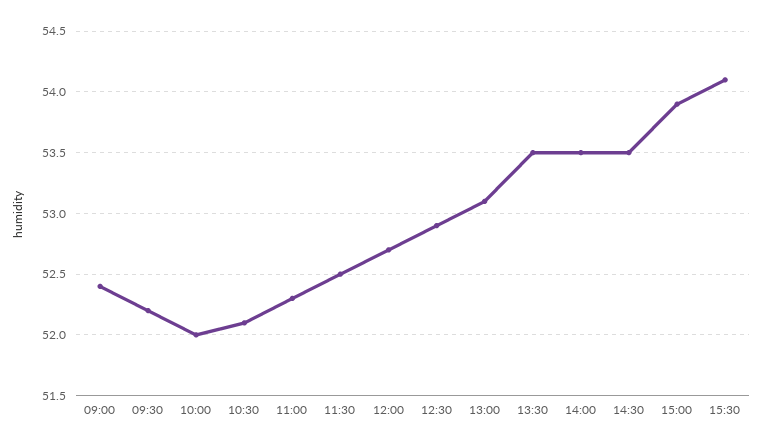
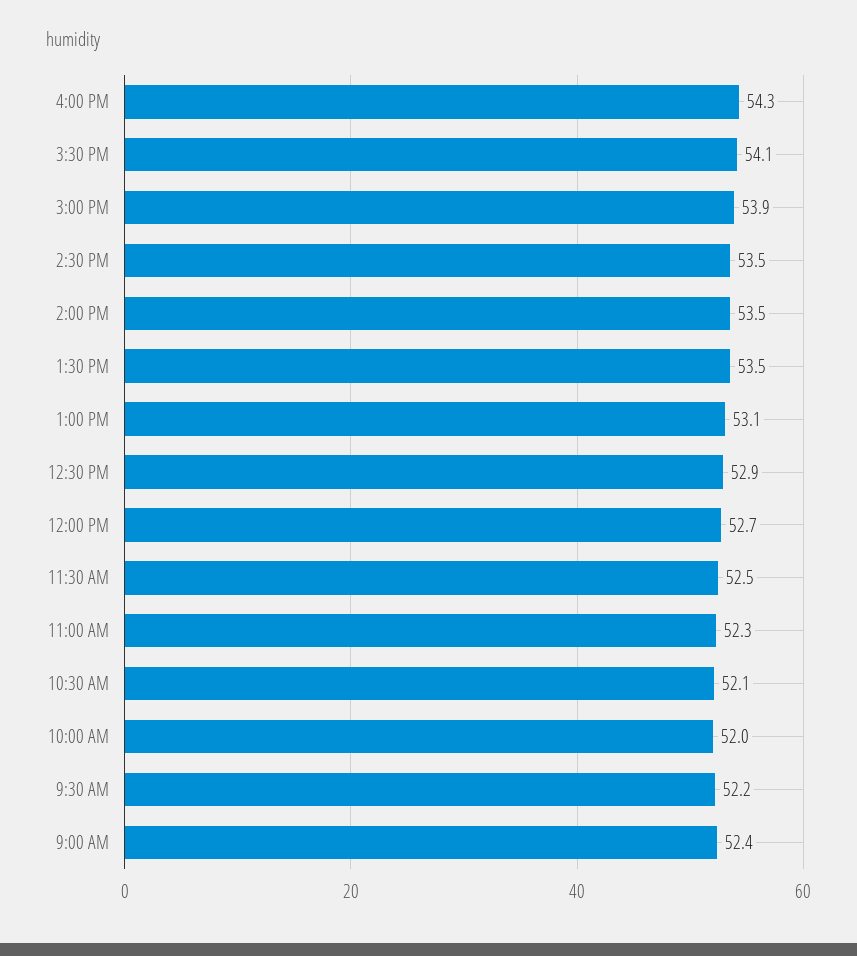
4:00 PM: none -> 54.3

